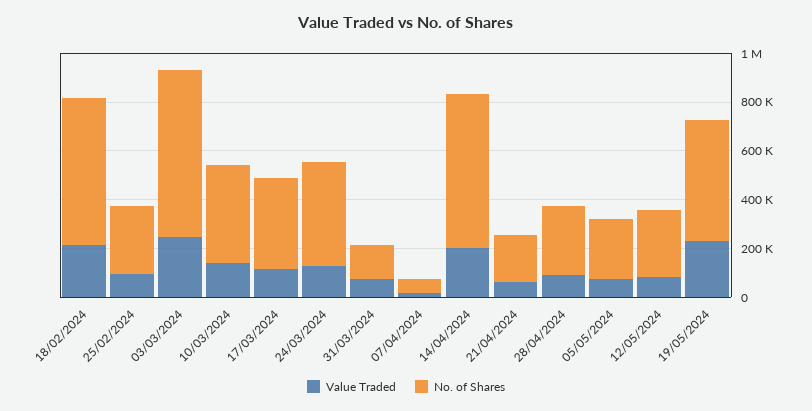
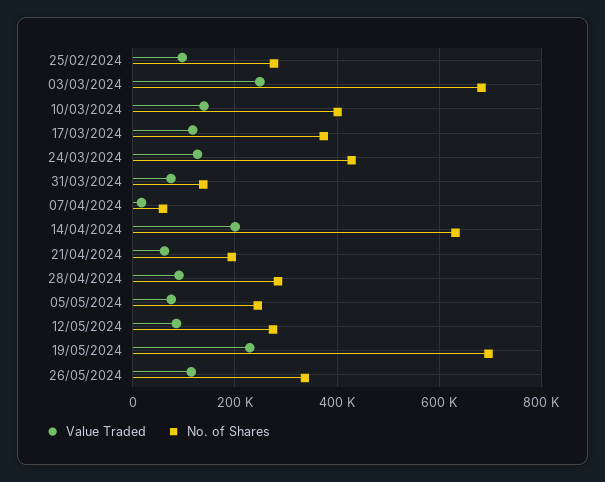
Value Traded, 18/02/2024: 200000 -> none
No. of Shares, 18/02/2024: 600000 -> none
No. of Shares, 19/05/2024: 500000 -> 700000
Value Traded, 26/05/2024: none -> 120000
No. of Shares, 26/05/2024: none -> 340000

